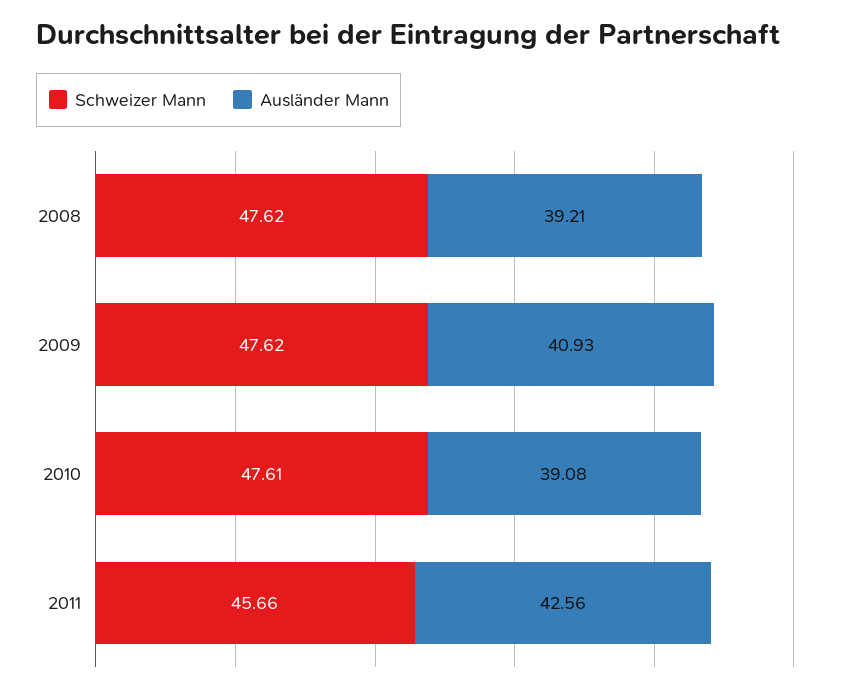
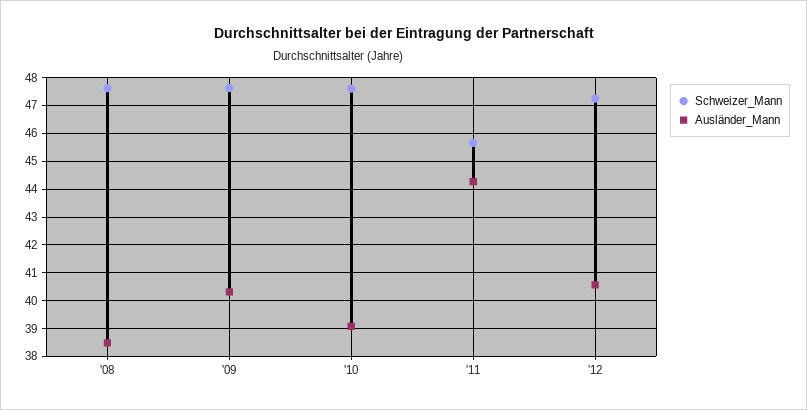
Ausländer Mann, 2008: 39.21 -> 38.5
Ausländer Mann, 2009: 40.93 -> 40.25
Ausländer Mann, 2011: 42.56 -> 44.25
Schweizer Mann, '12: none -> 47.25
Ausländer Mann, '12: none -> 40.5

